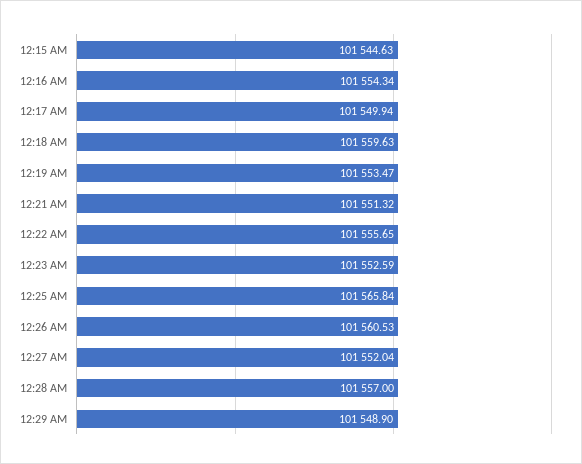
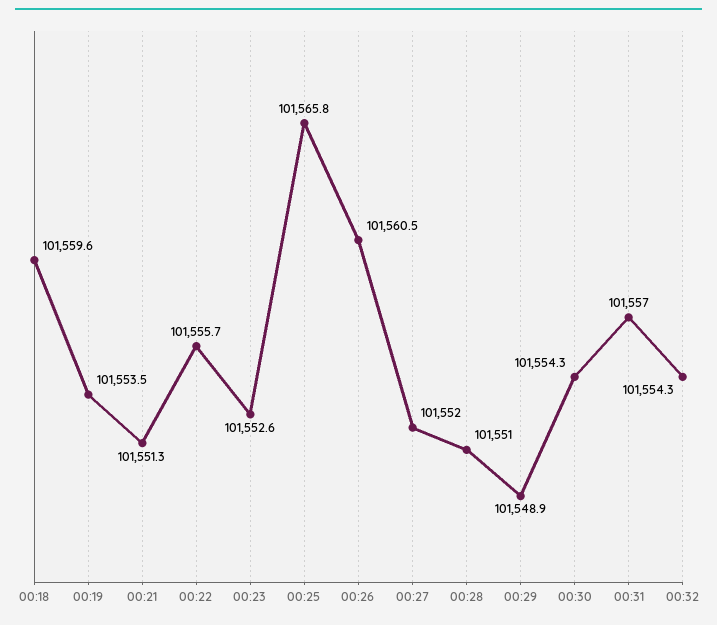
12:15 AM: 101544.63 -> none
12:16 AM: 101554.34 -> none
12:17 AM: 101549.94 -> none
12:28 AM: 101557 -> 101551
00:30: none -> 101554.3
00:31: none -> 101557
00:32: none -> 101554.3

